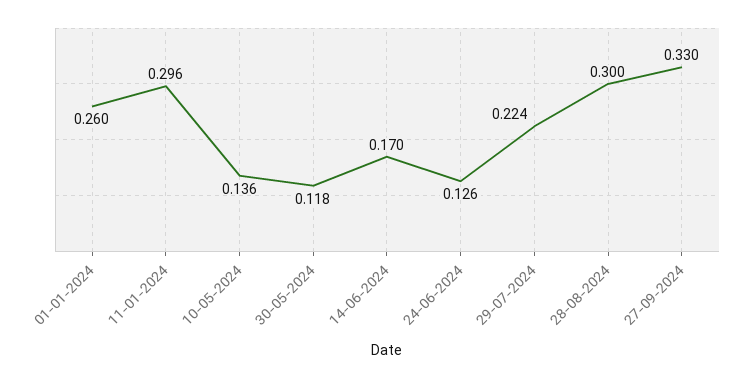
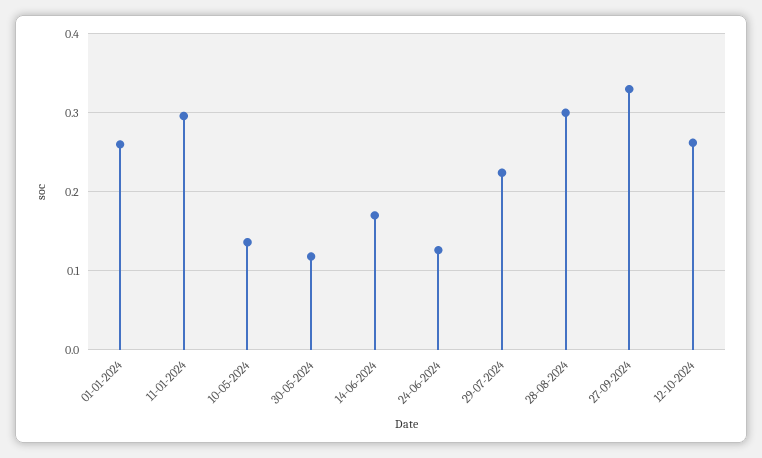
12-10-2024: none -> 0.26

